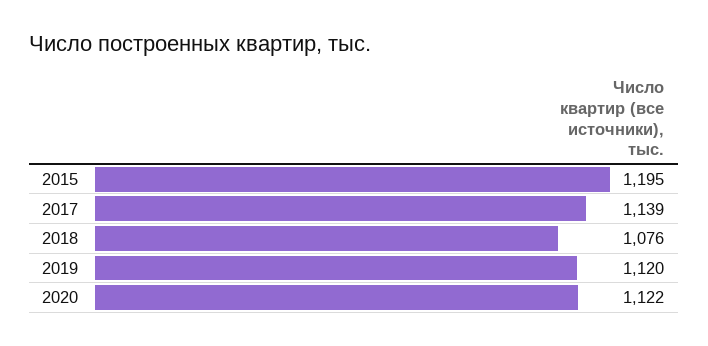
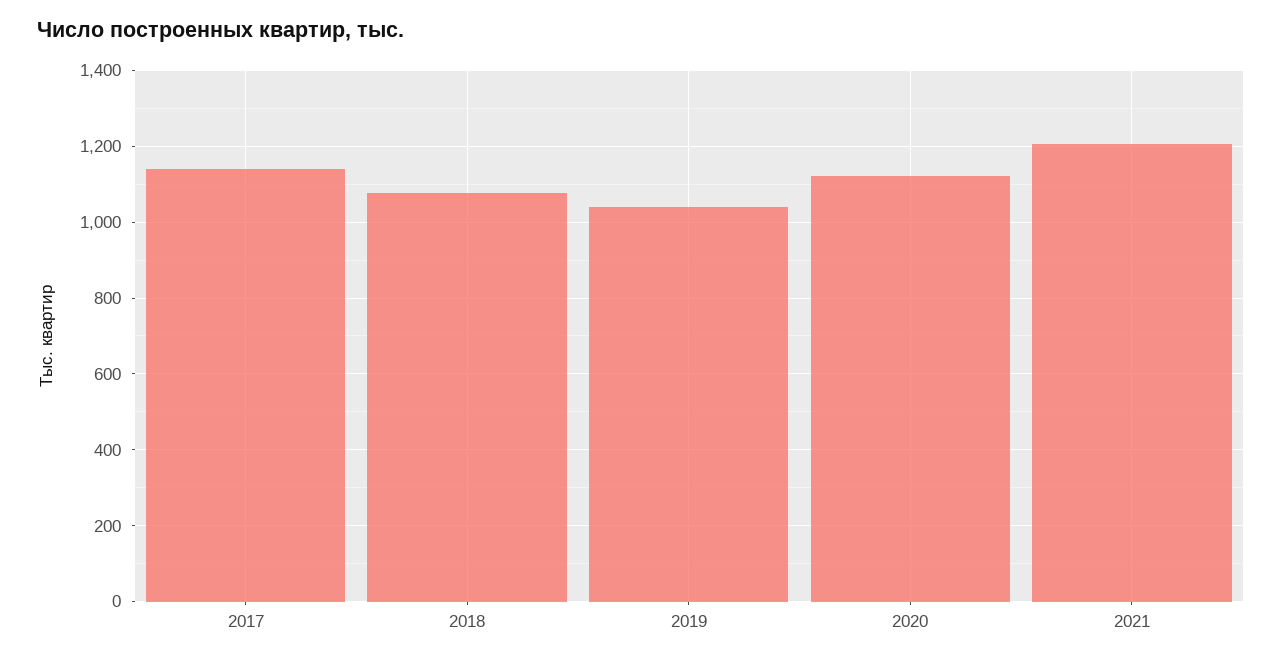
2015: 1195 -> none
2019: 1120 -> 1040
2021: none -> 1200

